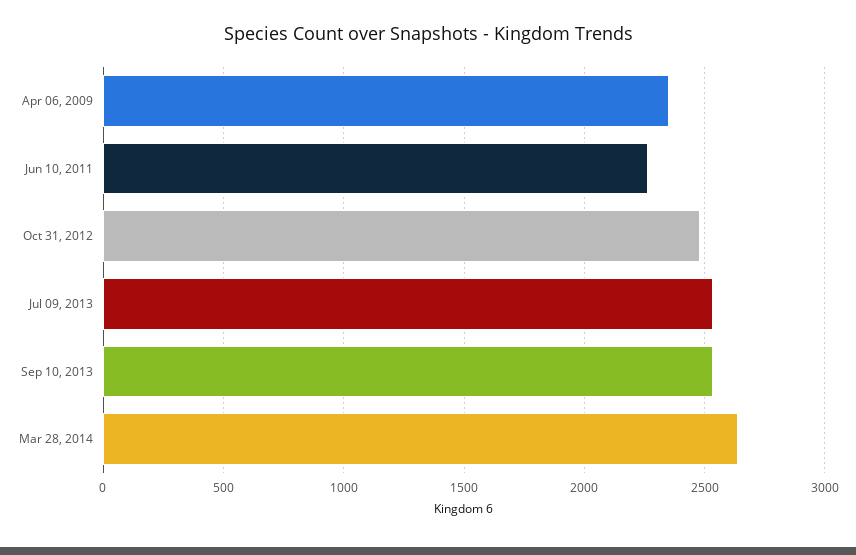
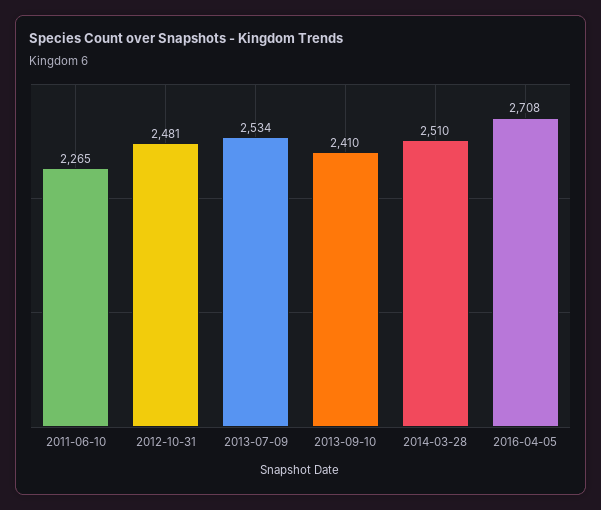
Apr 06, 2009: 2350 -> none
Sep 10, 2013: 2550 -> 2410
Mar 28, 2014: 2650 -> 2510
2016-04-05: none -> 2708

